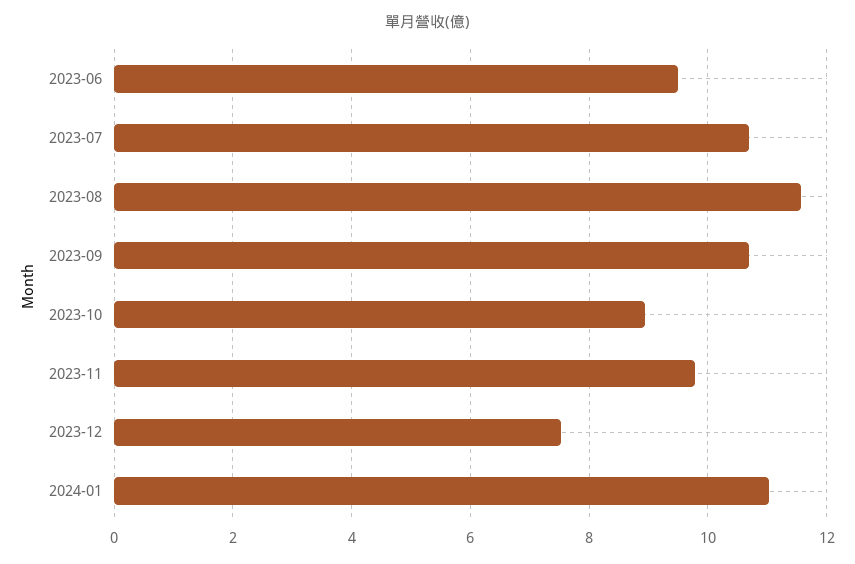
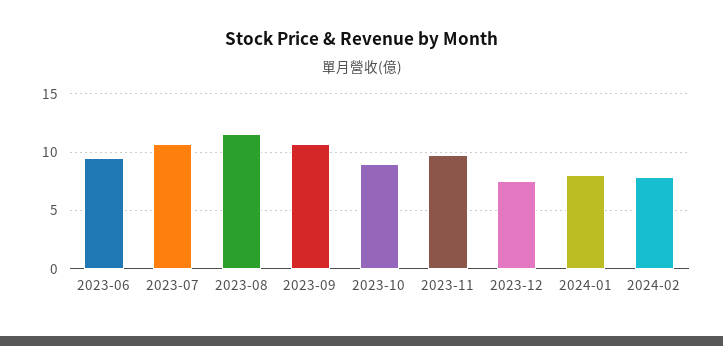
2024-01: 11 -> 8
2024-02: none -> 8

